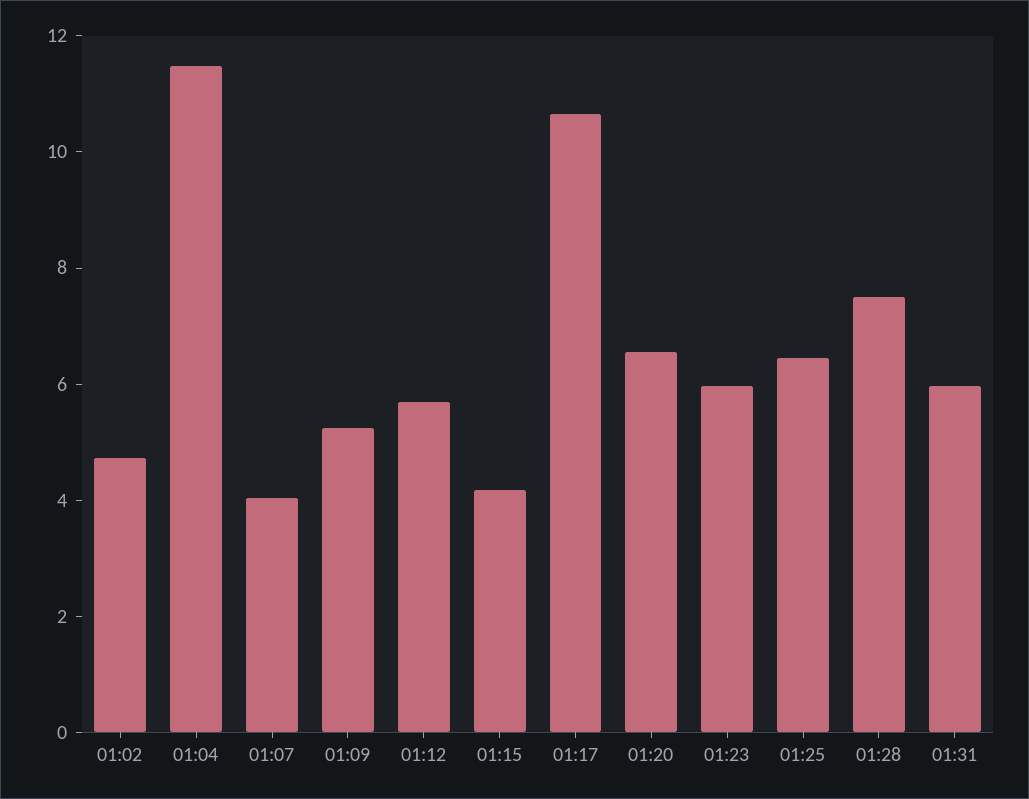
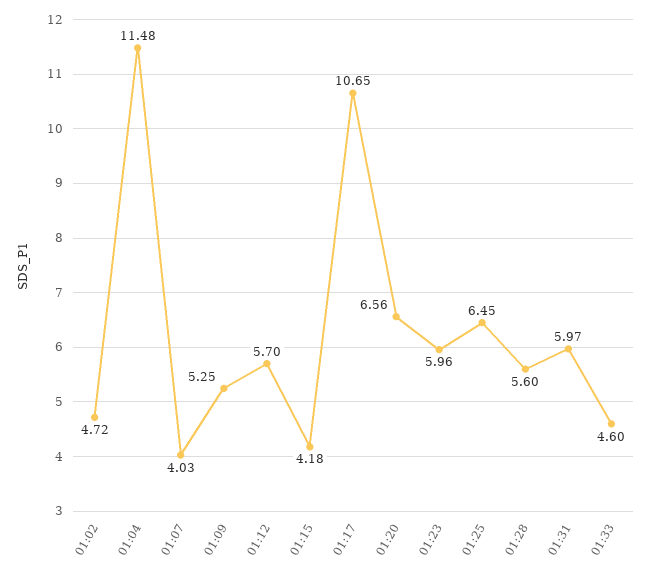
01:28: 7.5 -> 5.6
01:33: none -> 4.6

